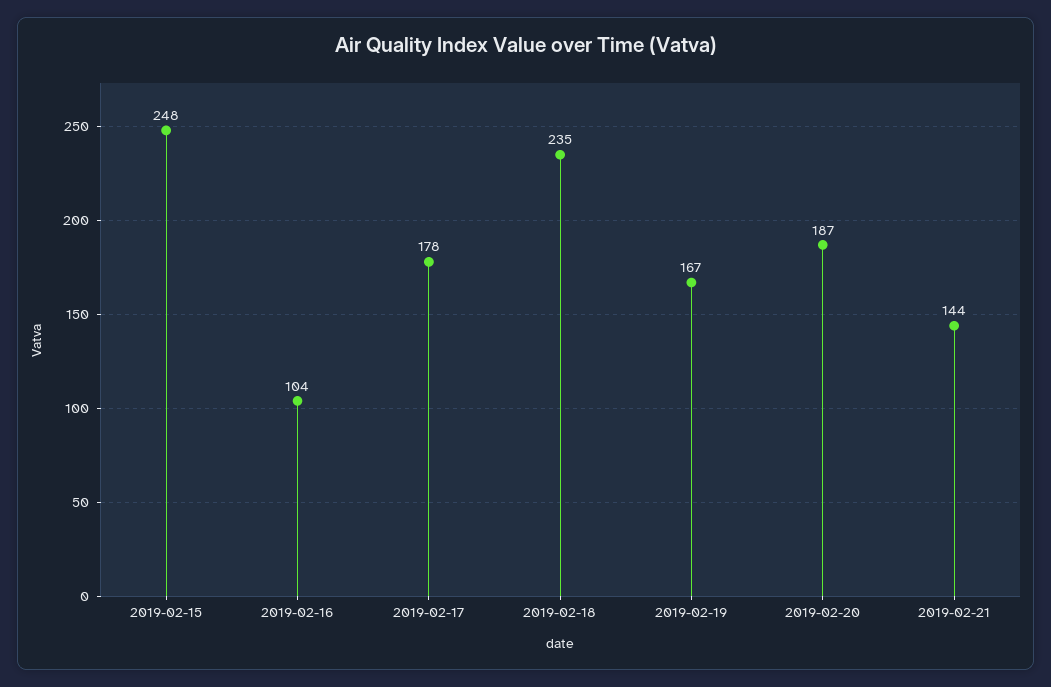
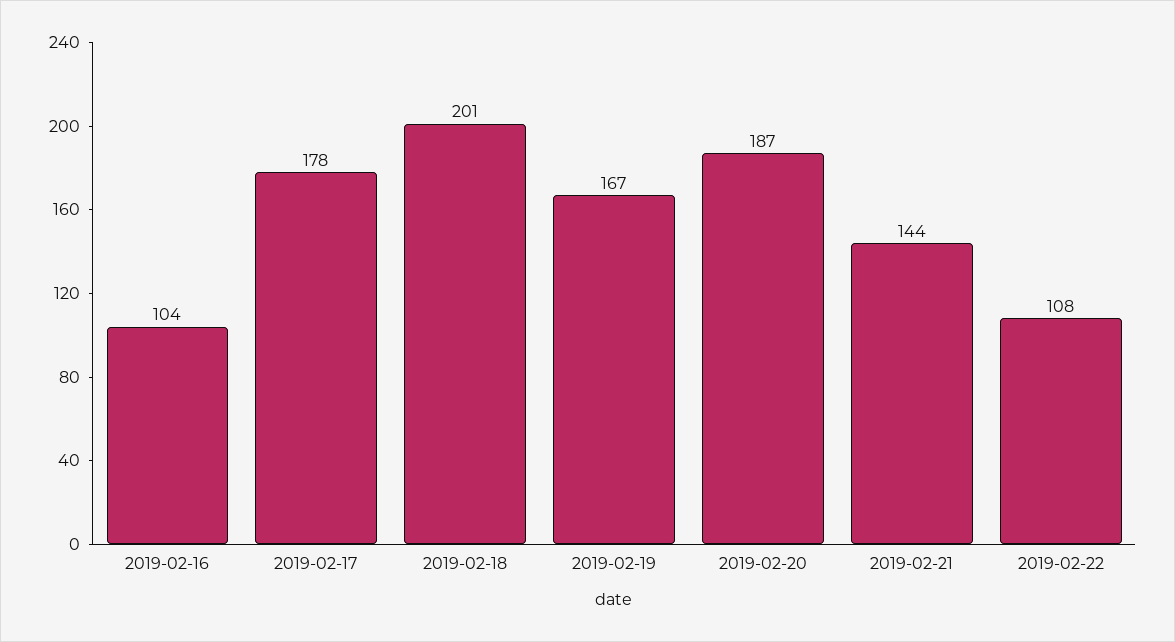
2019-02-15: 248 -> none
2019-02-18: 235 -> 201
2019-02-22: none -> 108

